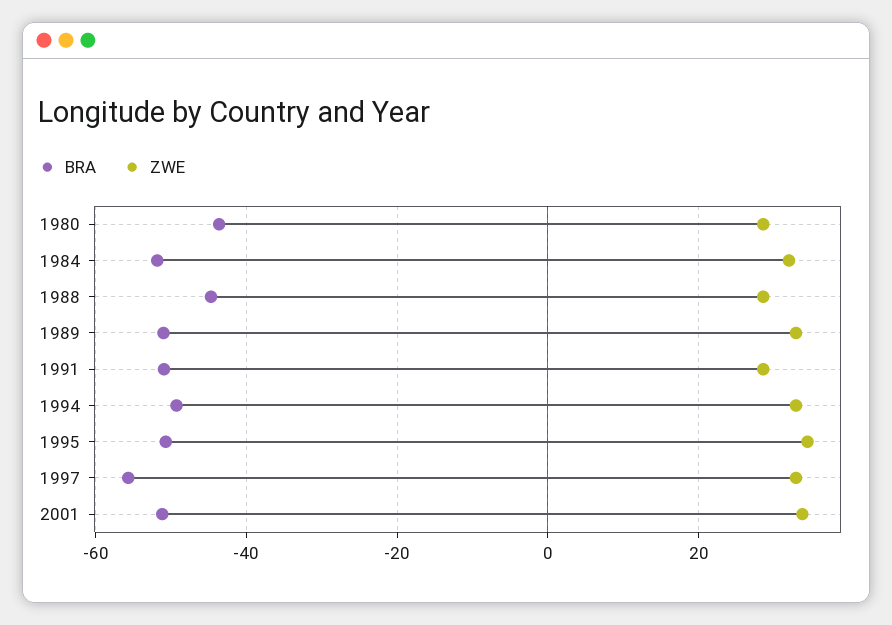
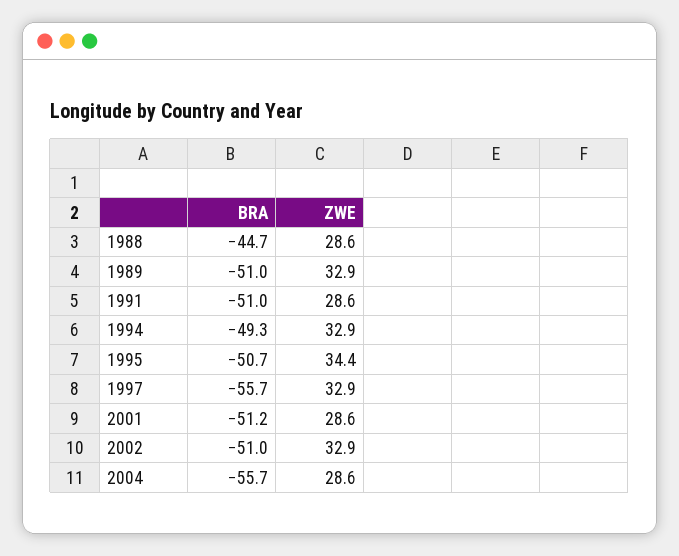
BRA, 1980: -44 -> none
ZWE, 1980: 28 -> none
BRA, 1984: -52 -> none
ZWE, 1984: 32 -> none
ZWE, 2001: 34 -> 28.6
BRA, 2002: none -> -51
ZWE, 2002: none -> 32.9
BRA, 2004: none -> -55.7
ZWE, 2004: none -> 28.6

